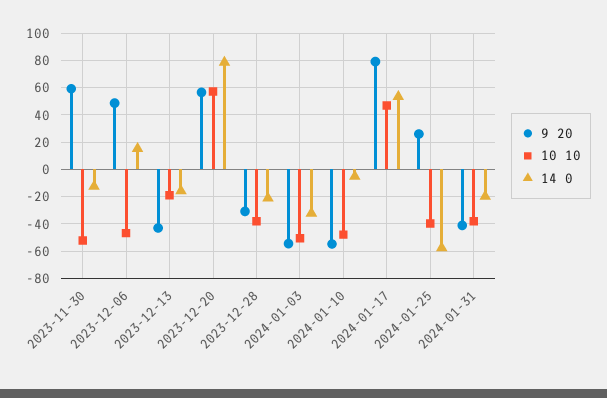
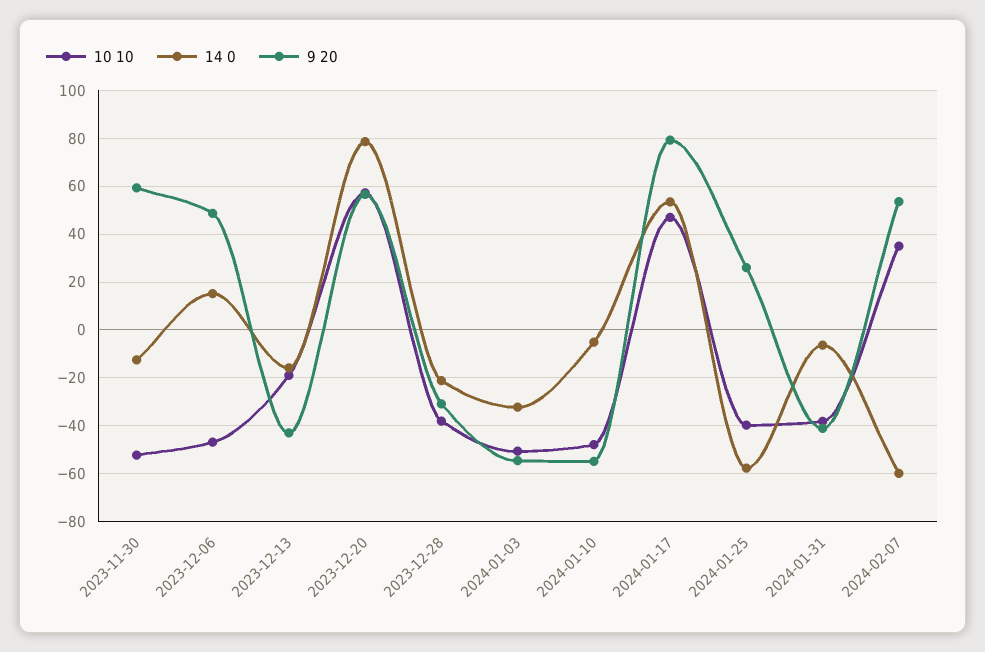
14 0, 2024-01-31: -20 -> -5
10 10, 2024-02-07: none -> 35
14 0, 2024-02-07: none -> -60
9 20, 2024-02-07: none -> 55

